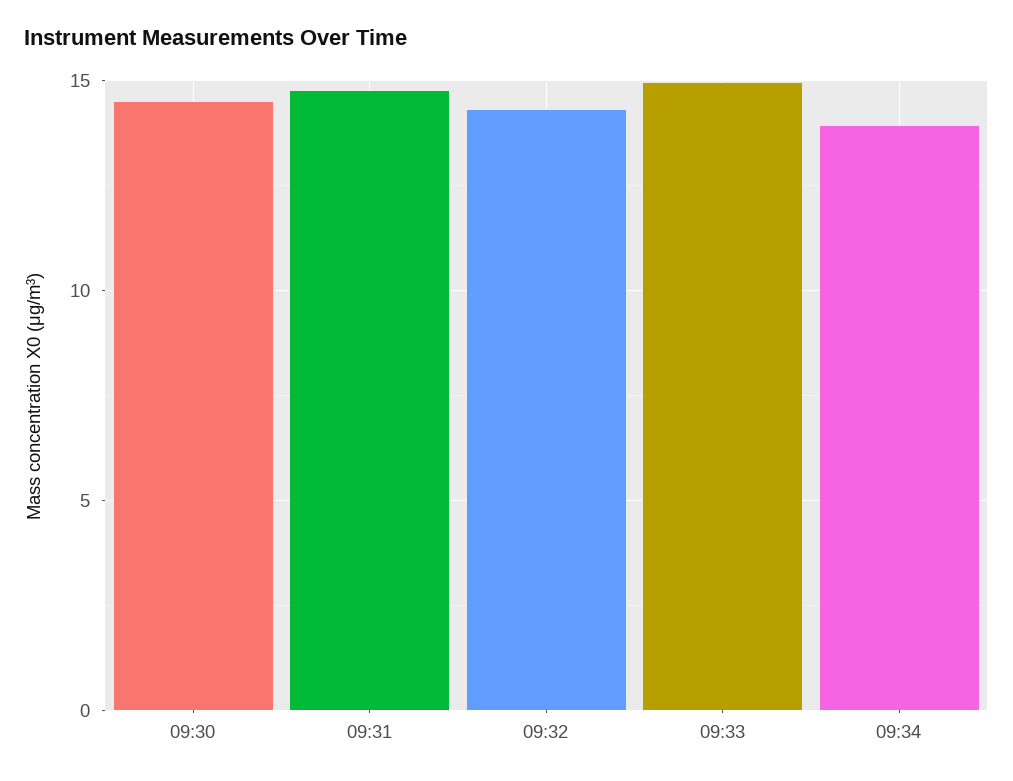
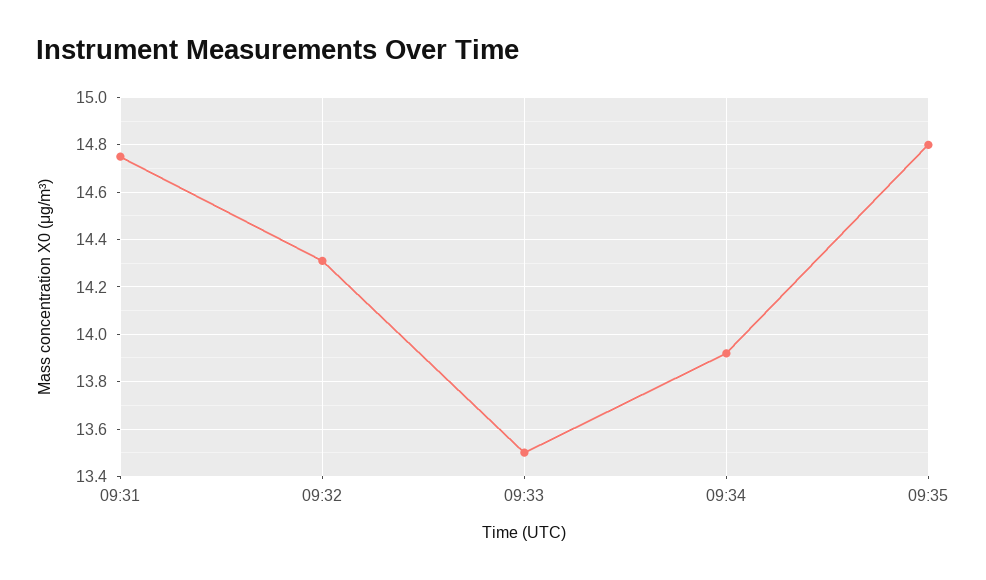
09:30: 14.5 -> none
09:33: 15 -> 13.5
09:35: none -> 14.8

